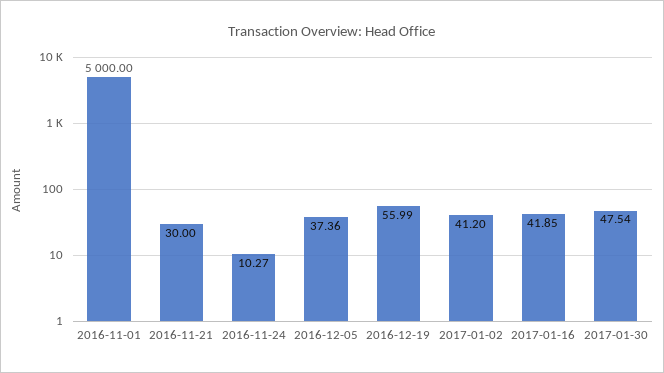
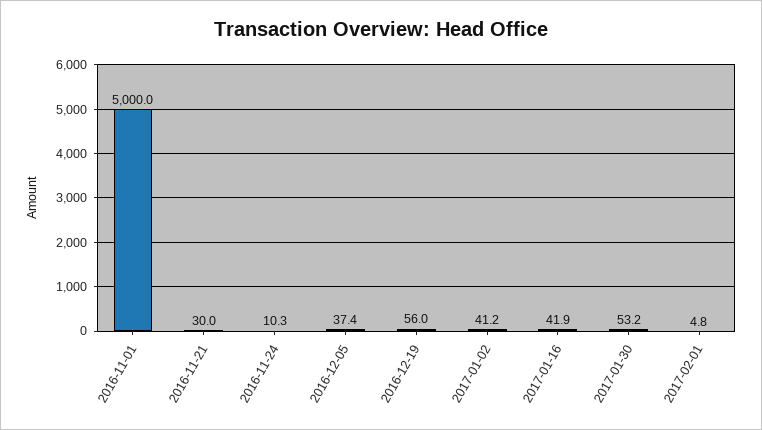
2017-01-30: 47.54 -> 53.2
2017-02-01: none -> 4.8

